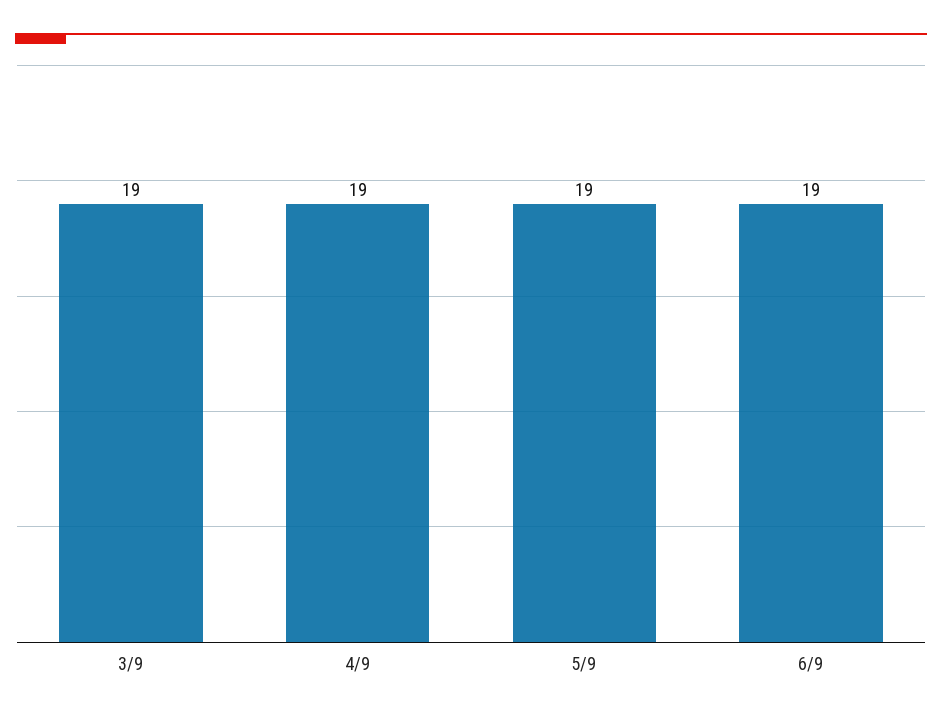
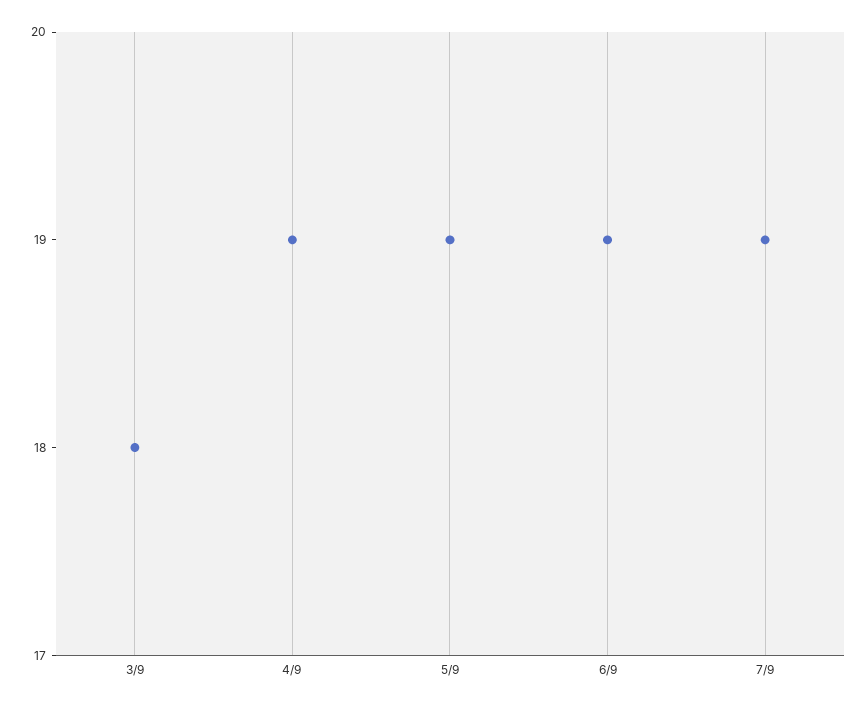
3/9: 19 -> 18
7/9: none -> 19

